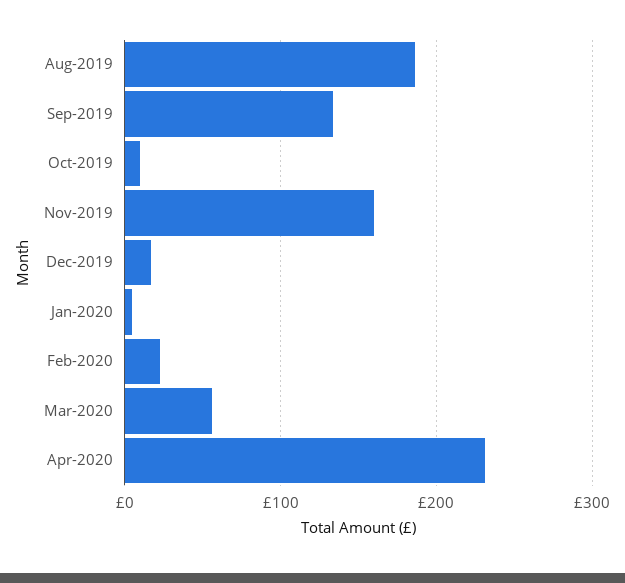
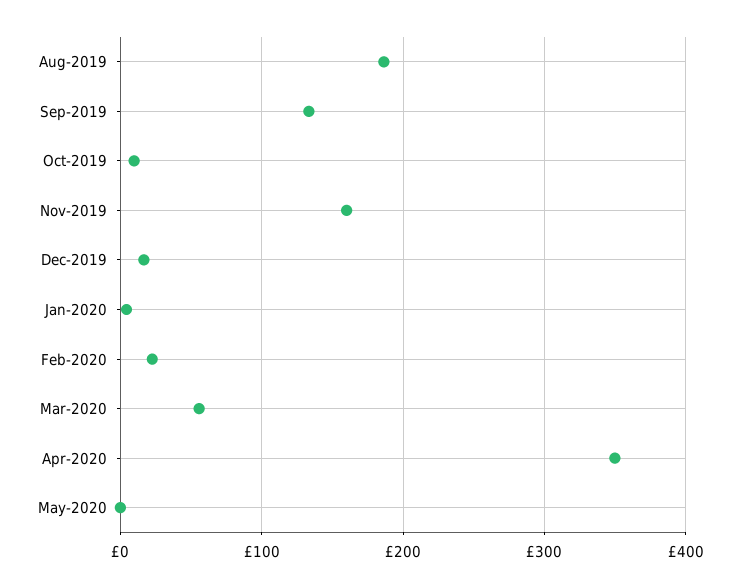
Apr-2020: 230 -> 350
May-2020: none -> 0

